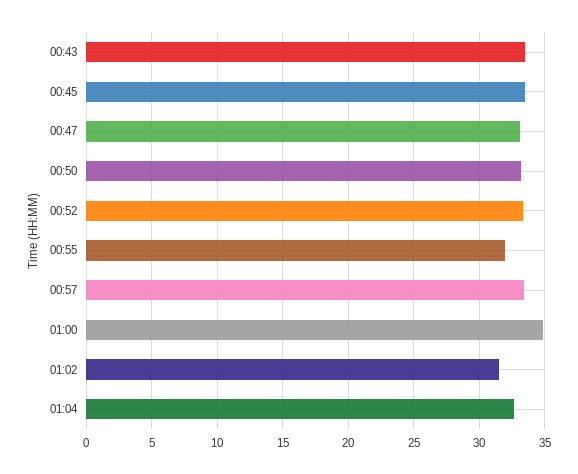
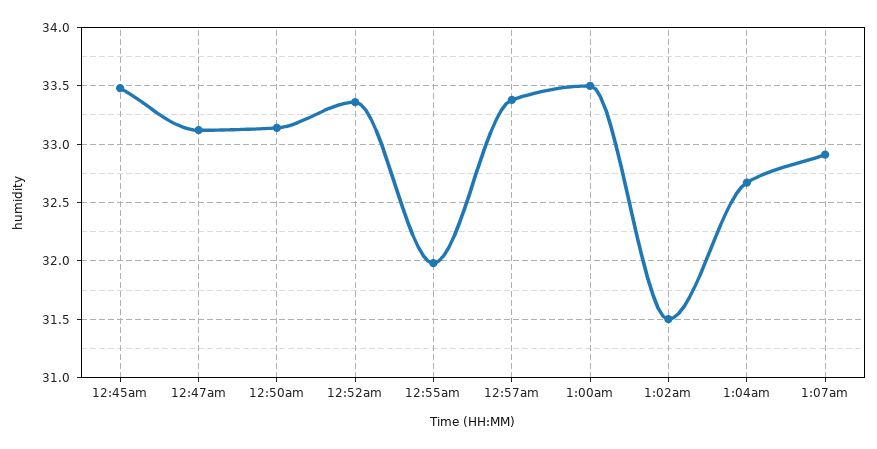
00:43: 33.5 -> none
01:00: 35 -> 33.5
1:07am: none -> 32.9

